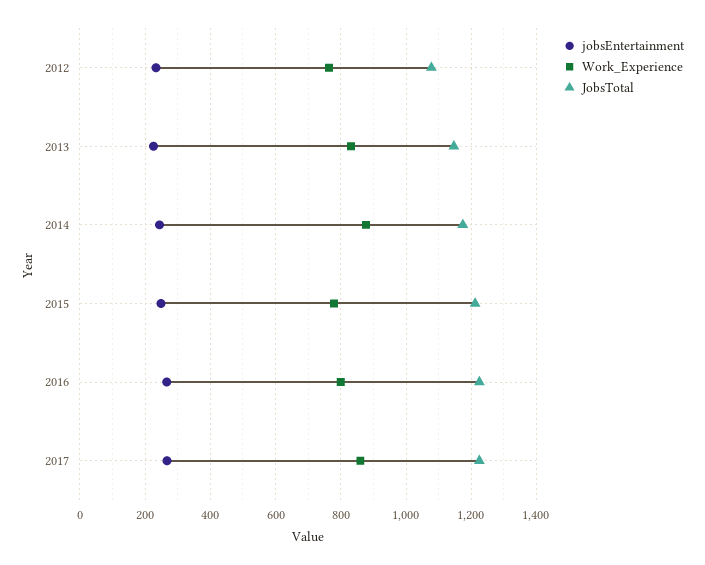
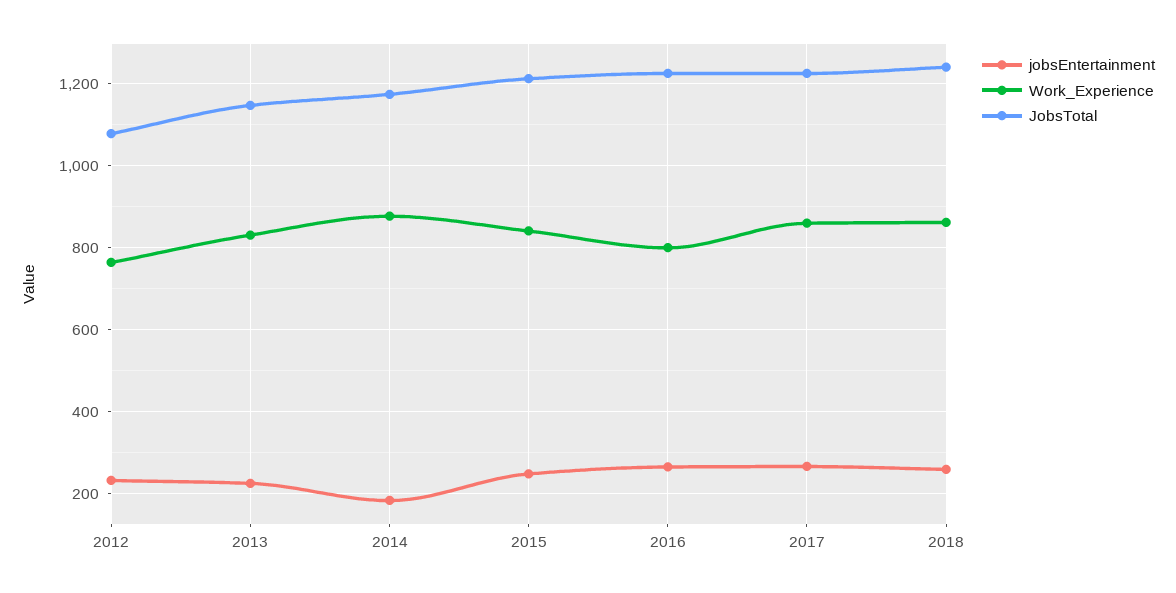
jobsEntertainment, 2014: 240 -> 180
Work_Experience, 2015: 780 -> 840
jobsEntertainment, 2018: none -> 260
Work_Experience, 2018: none -> 860
JobsTotal, 2018: none -> 1240

